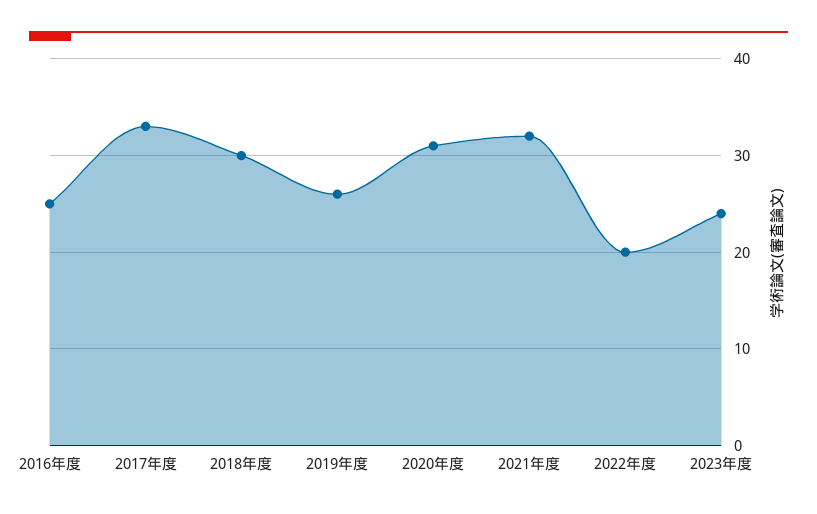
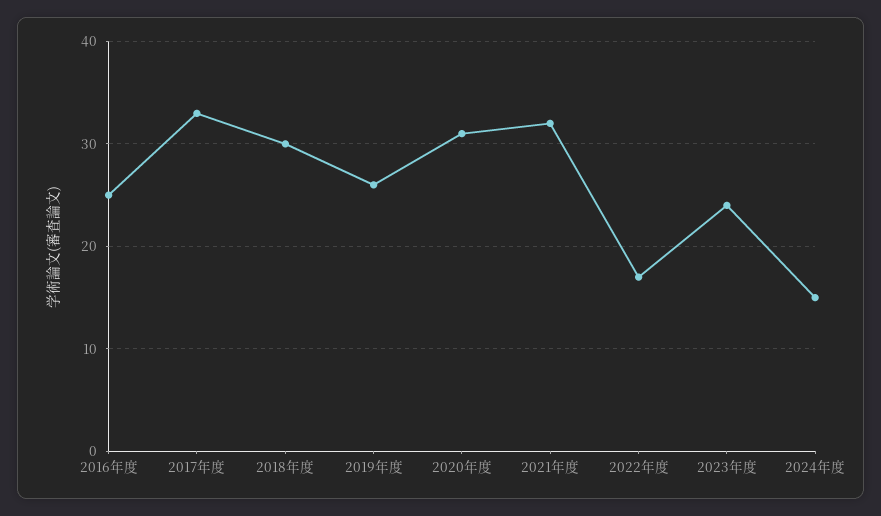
2022年度: 20 -> 17
2024年度: none -> 15

